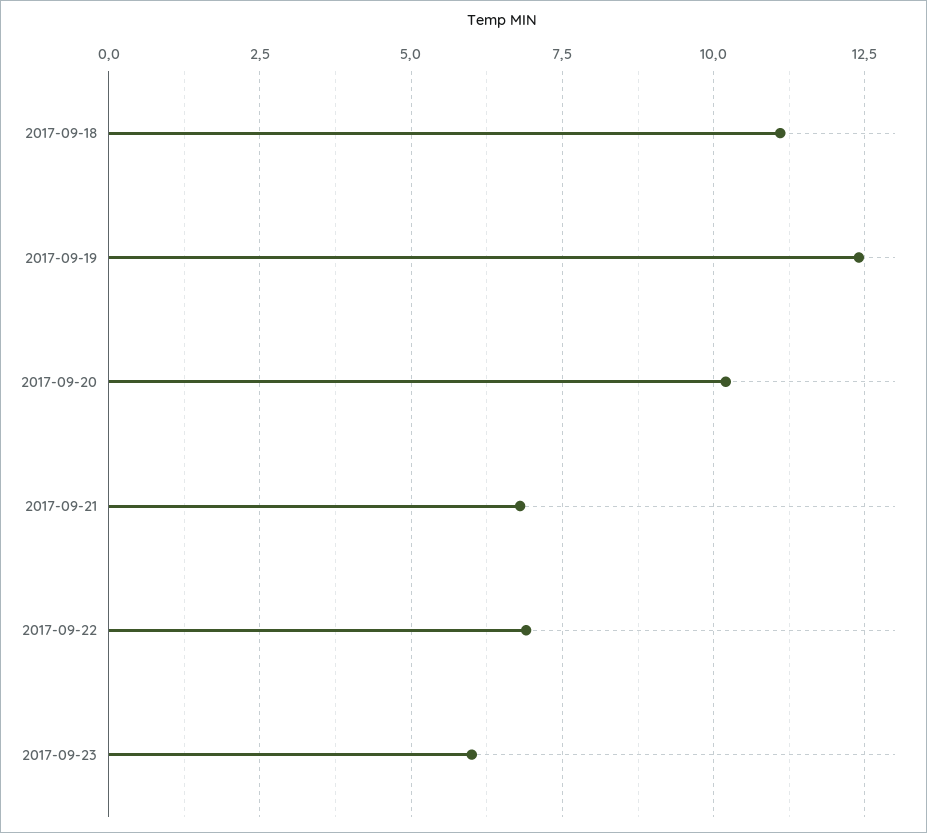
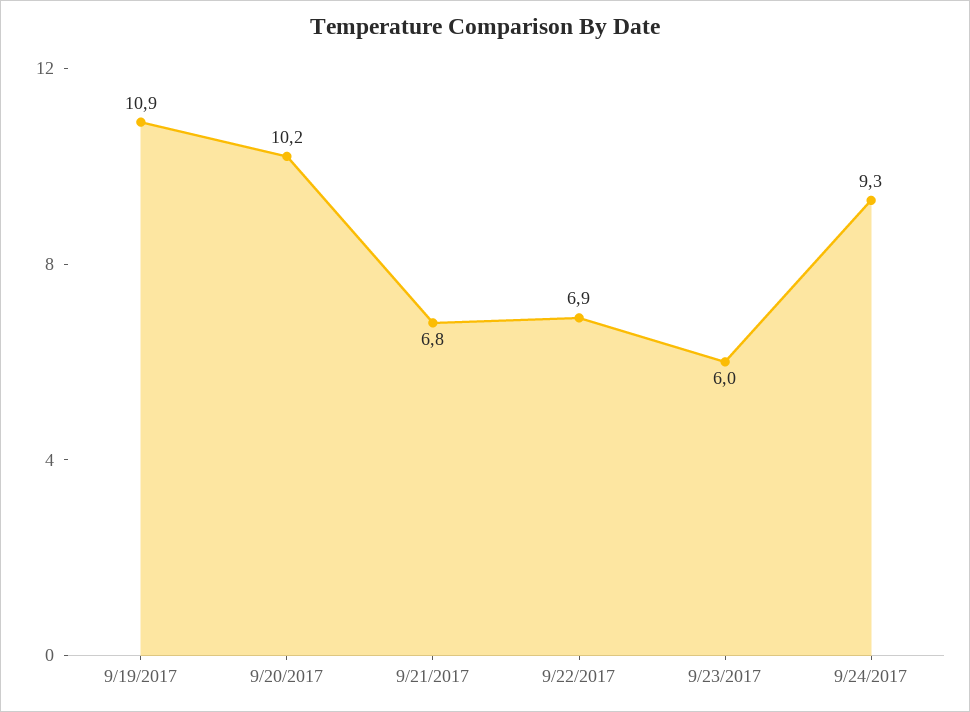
2017-09-18: 11 -> none
2017-09-19: 12.5 -> 10.9
9/24/2017: none -> 9.3

